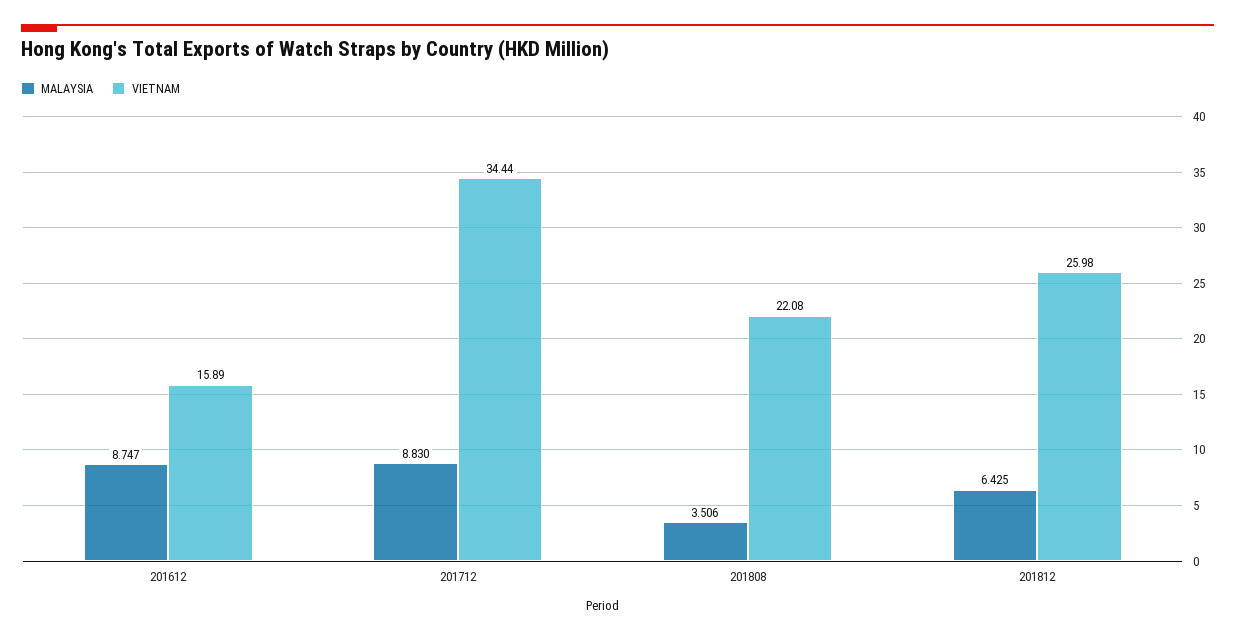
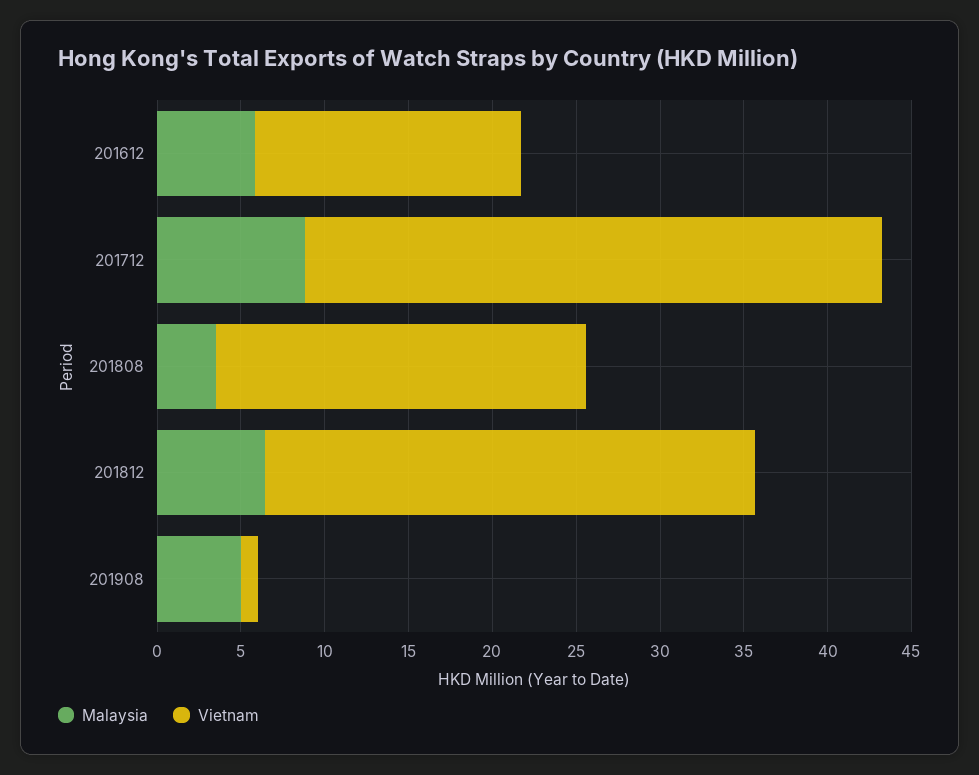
MALAYSIA, 201612: 8.747 -> 6
VIETNAM, 201812: 25.98 -> 29
MALAYSIA, 201908: none -> 5
VIETNAM, 201908: none -> 1

